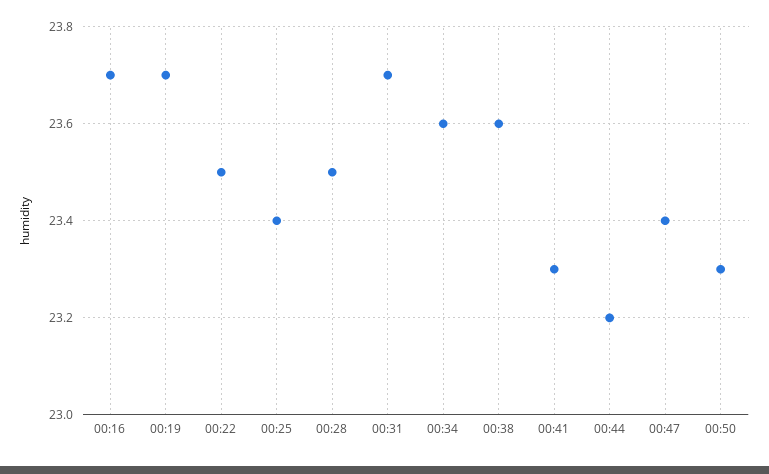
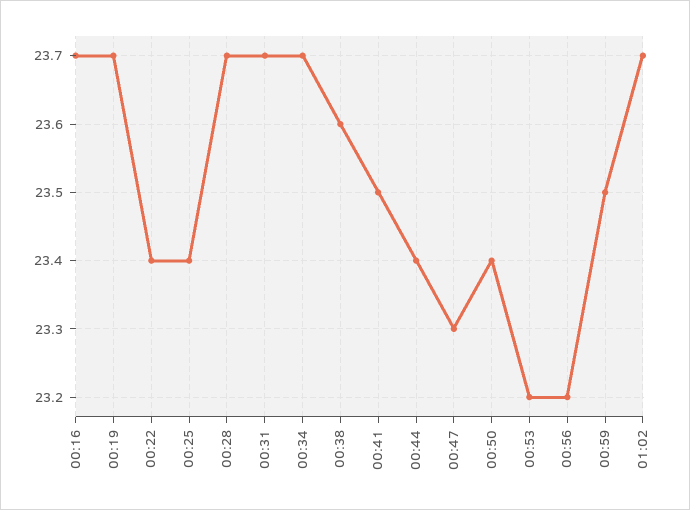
00:22: 23.5 -> 23.4
00:28: 23.5 -> 23.7
00:34: 23.6 -> 23.7
00:41: 23.3 -> 23.5
00:44: 23.2 -> 23.4
00:47: 23.4 -> 23.3
00:50: 23.3 -> 23.4
00:53: none -> 23.2
00:56: none -> 23.2
00:59: none -> 23.5
01:02: none -> 23.7

